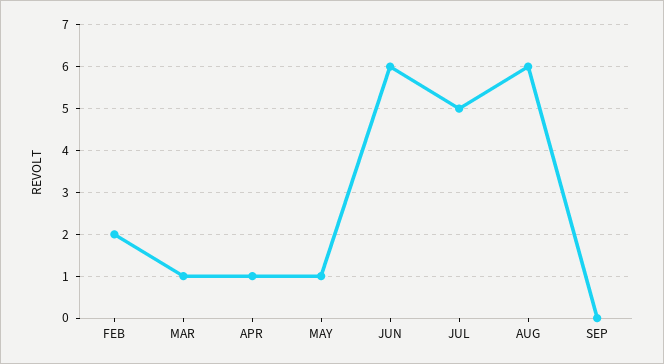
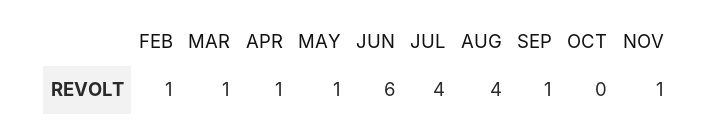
FEB: 2 -> 1
JUL: 5 -> 4
AUG: 6 -> 4
SEP: 0 -> 1
OCT: none -> 0
NOV: none -> 1

